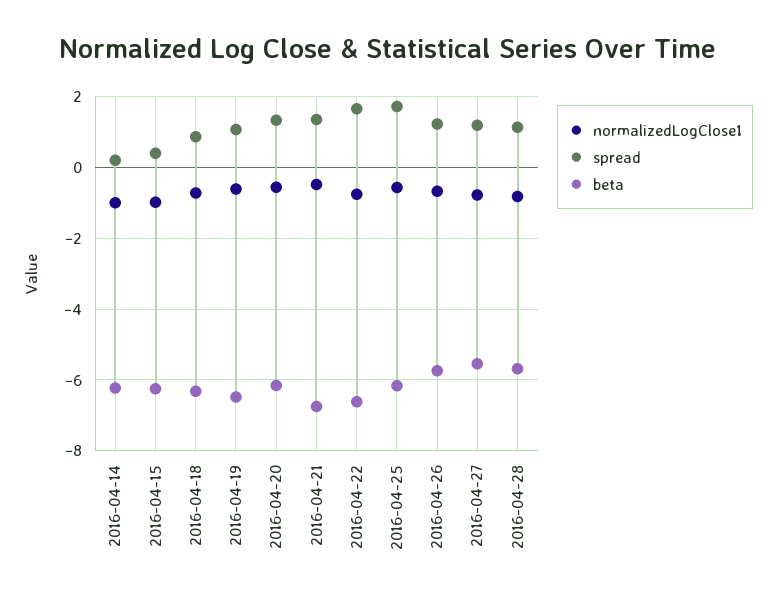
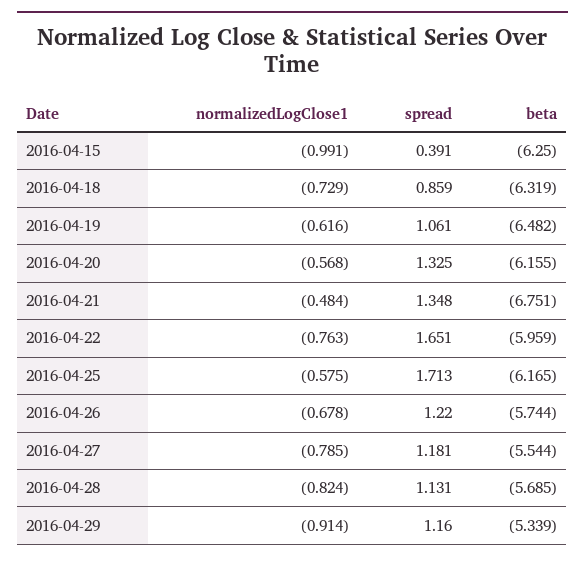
normalizedLogClose1, 2016-04-14: -1 -> none
spread, 2016-04-14: 0.2 -> none
beta, 2016-04-14: -6.2 -> none
beta, 2016-04-22: -6.6 -> -5.959
normalizedLogClose1, 2016-04-29: none -> -0.914
spread, 2016-04-29: none -> 1.16
beta, 2016-04-29: none -> -5.339

